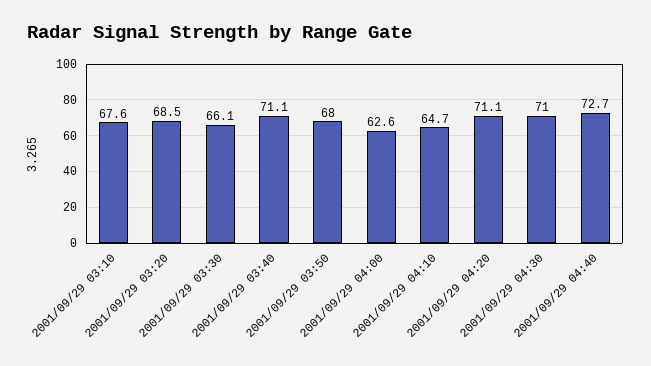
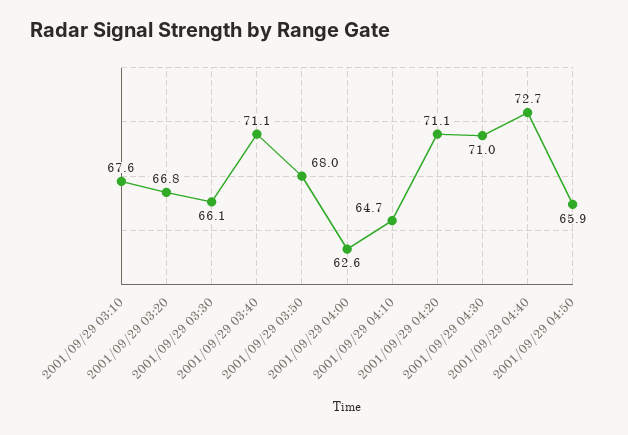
2001/09/29 03:20: 68.5 -> 66.8
2001/09/29 04:50: none -> 65.9

